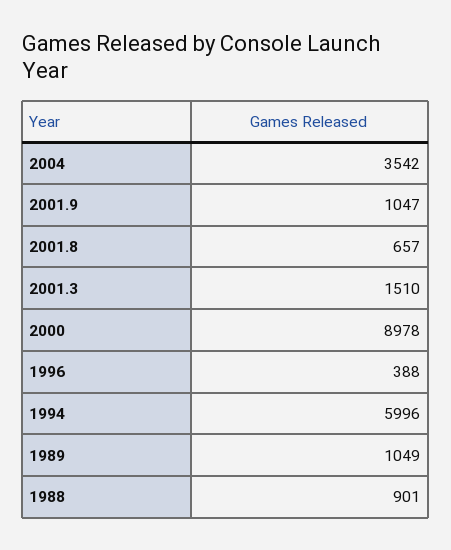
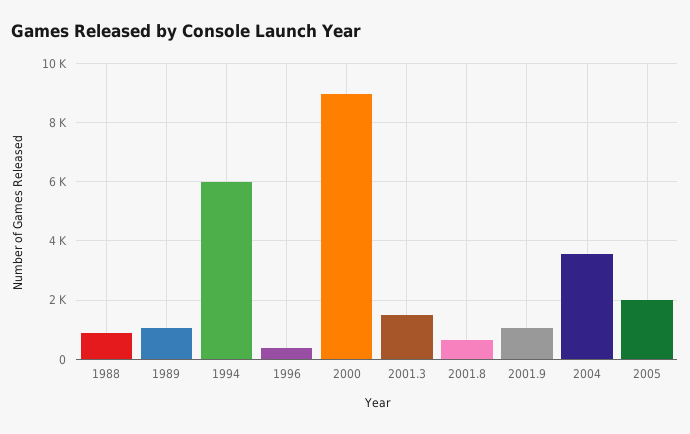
2005: none -> 2000

